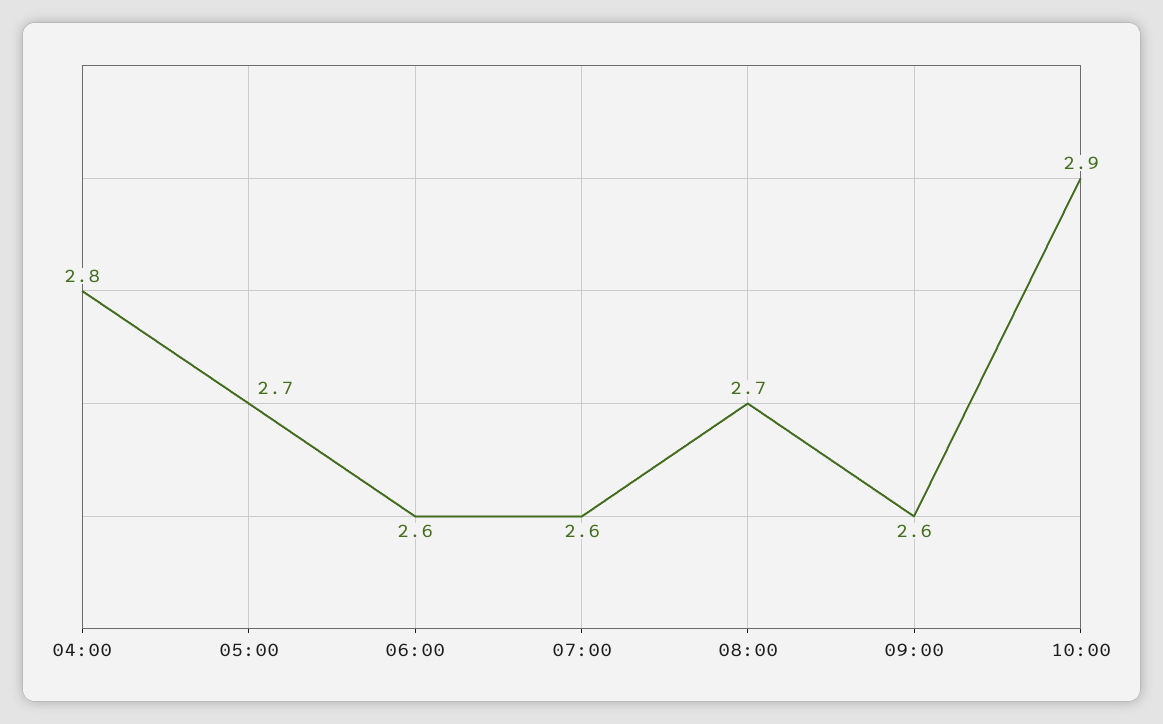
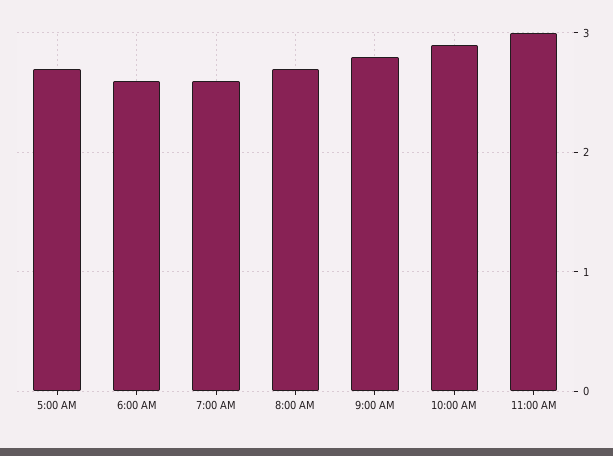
04:00: 2.8 -> none
09:00: 2.6 -> 2.8
11:00 AM: none -> 3

